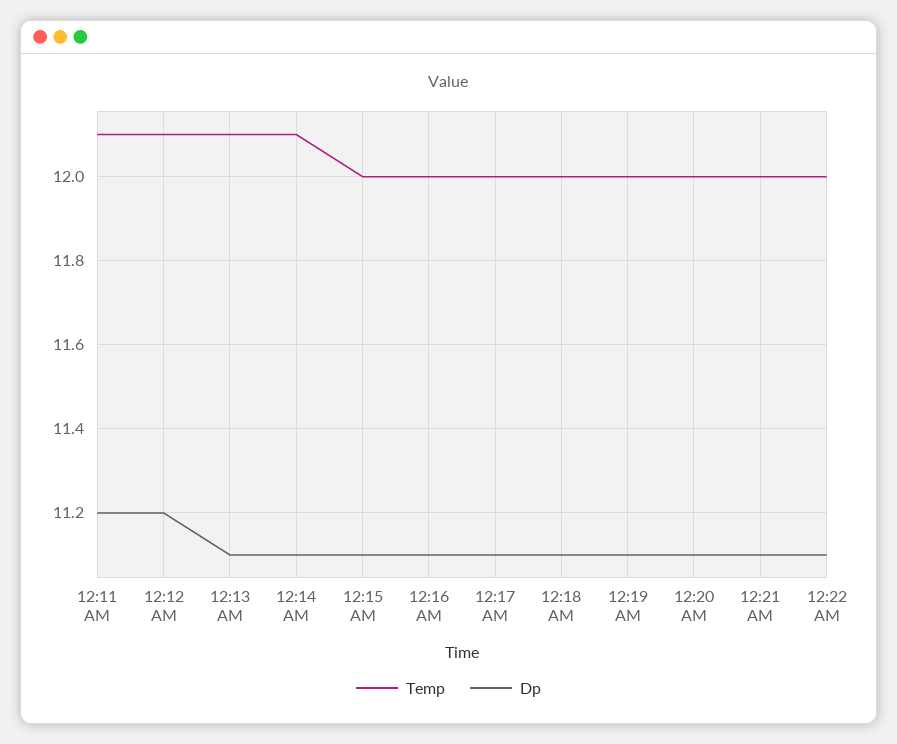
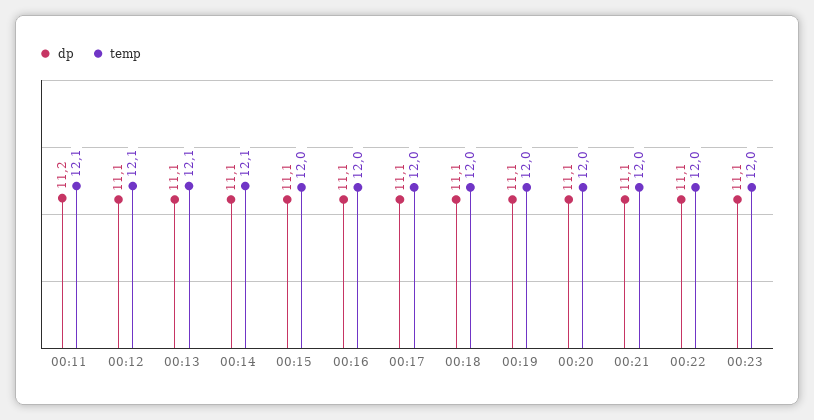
Dp, 12:12 AM: 11.2 -> 11.1
Dp, 00:23: none -> 11.1
Temp, 00:23: none -> 12

